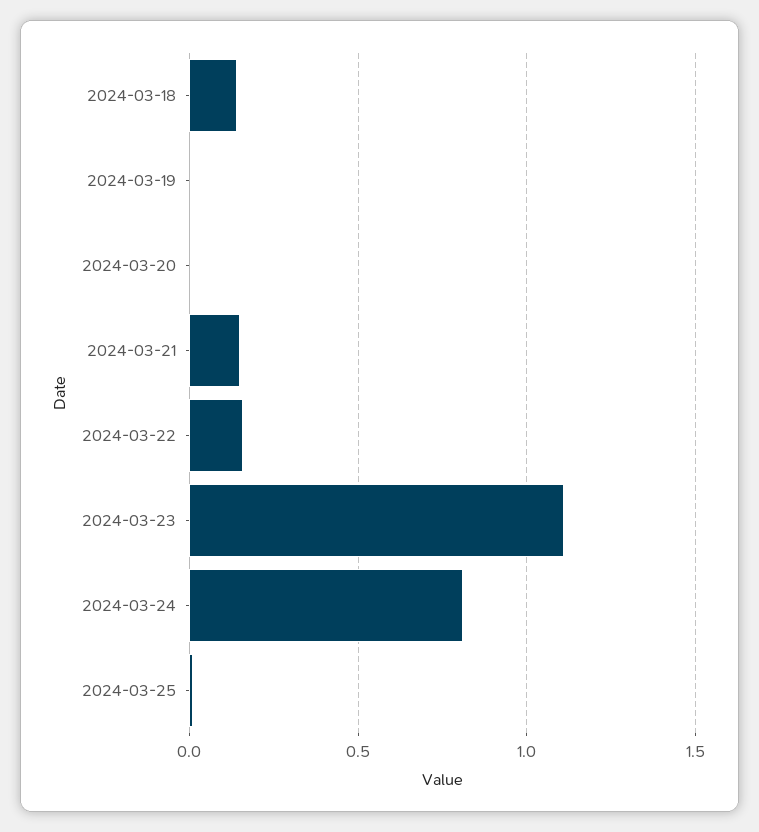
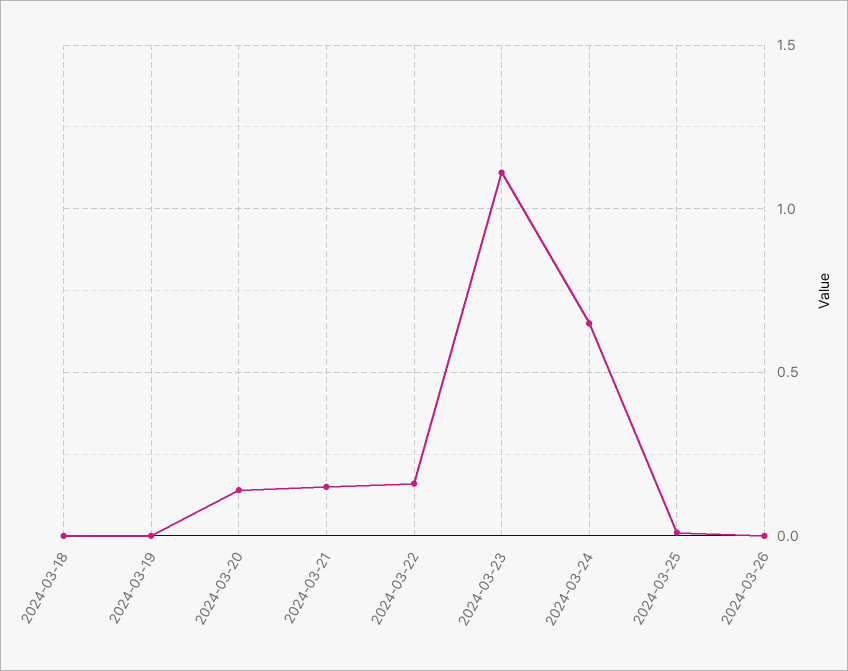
2024-03-18: 0.15 -> 0
2024-03-20: 0 -> 0.15
2024-03-24: 0.8 -> 0.65
2024-03-26: none -> 0

